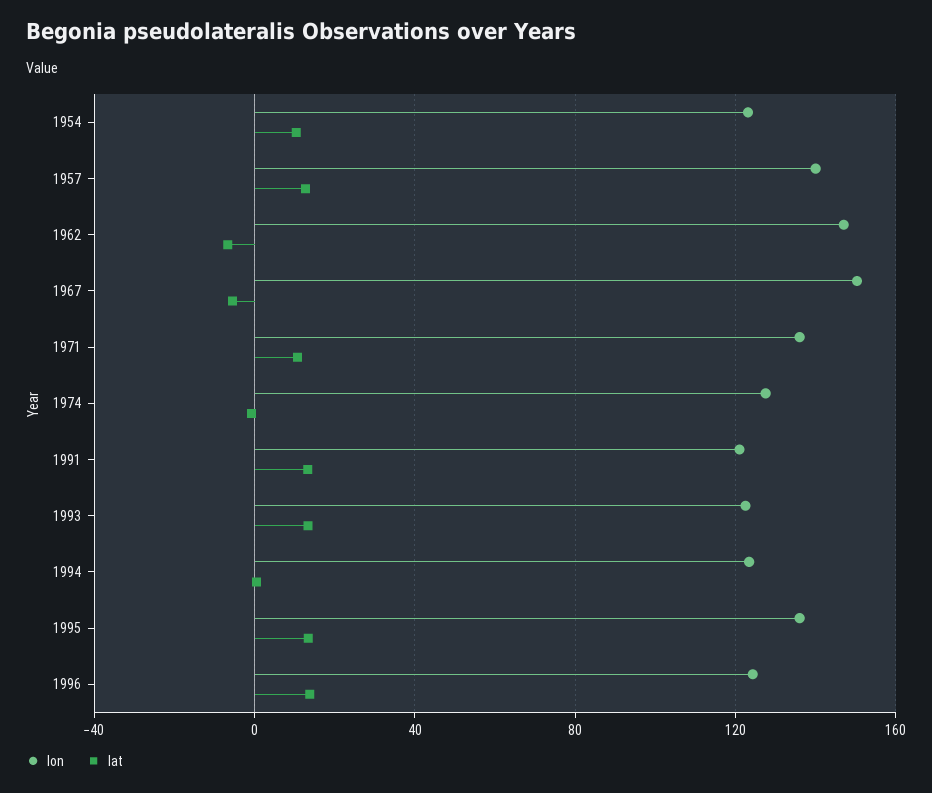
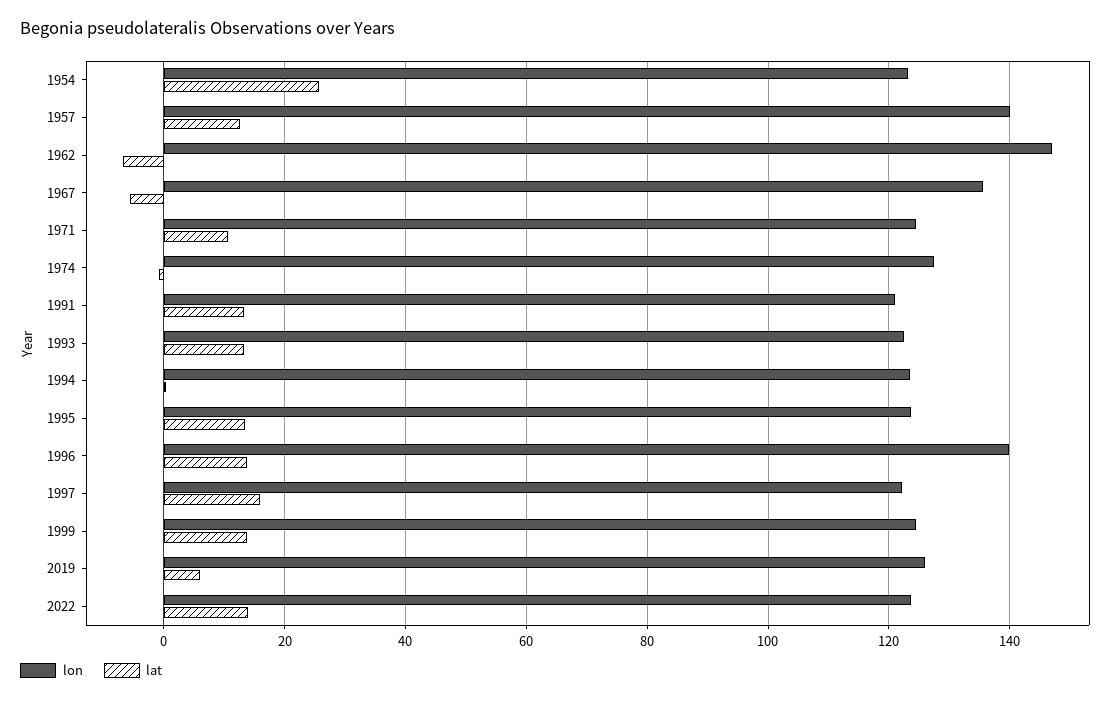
lat, 1954: 10 -> 26
lon, 1967: 150 -> 136
lon, 1971: 135 -> 124
lon, 1995: 135 -> 124
lon, 1996: 125 -> 140
lon, 1997: none -> 122
lat, 1997: none -> 16
lon, 1999: none -> 124
lat, 1999: none -> 14
lon, 2019: none -> 126
lat, 2019: none -> 6
lon, 2022: none -> 124
lat, 2022: none -> 14

